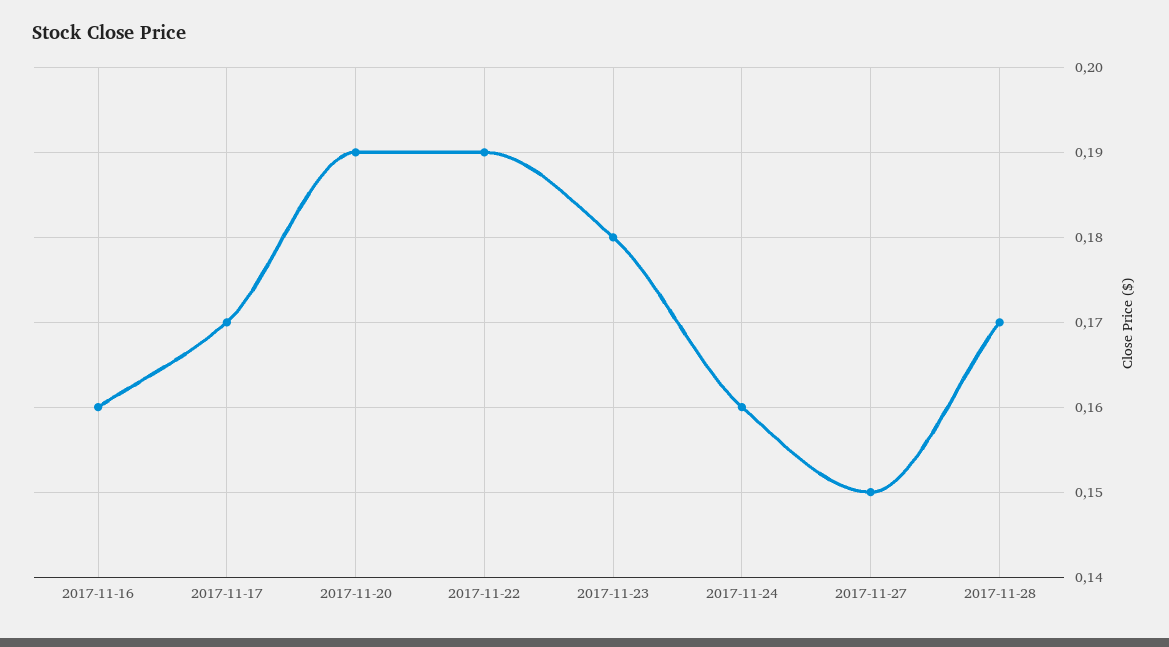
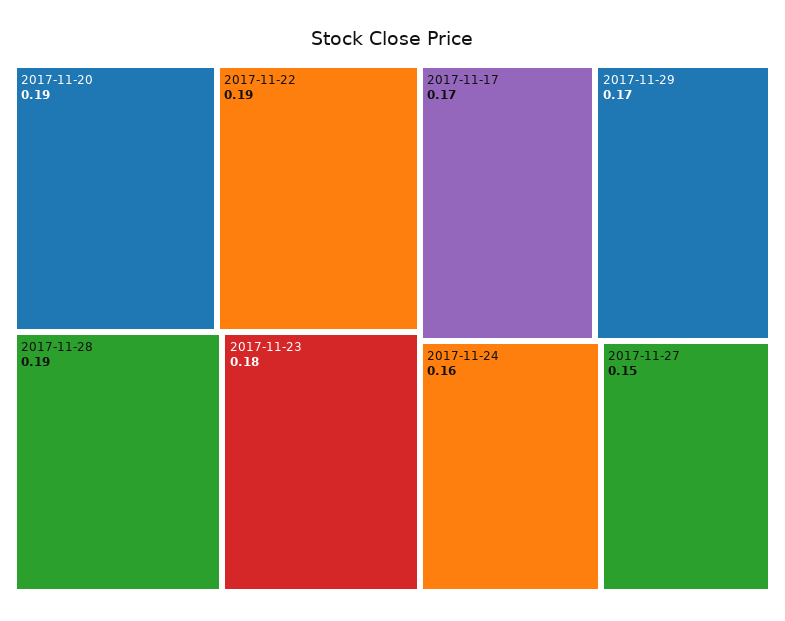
2017-11-16: 0.16 -> none
2017-11-28: 0.17 -> 0.19
2017-11-29: none -> 0.17

